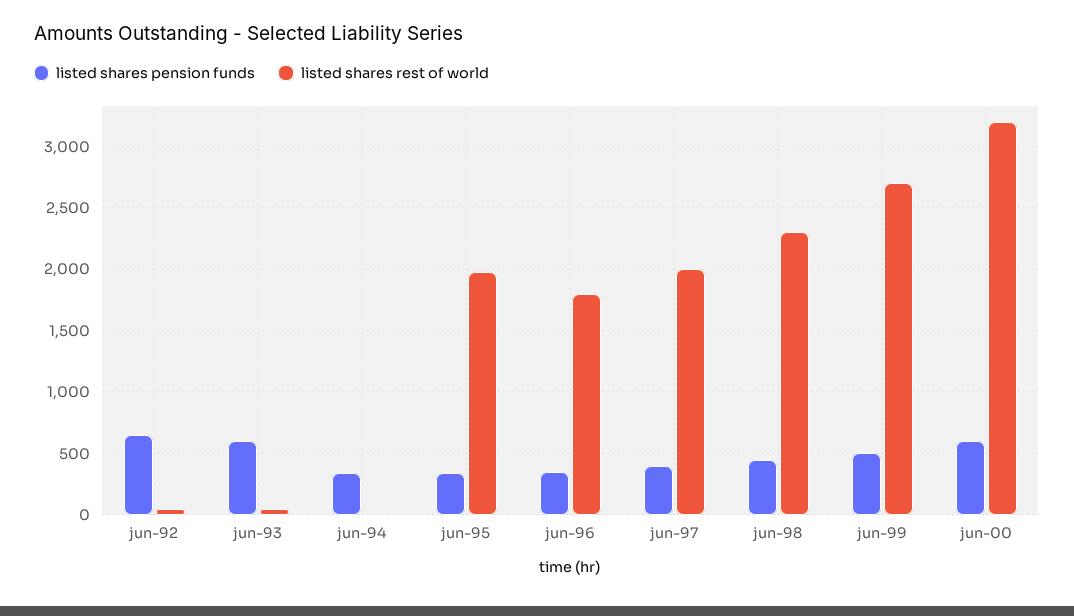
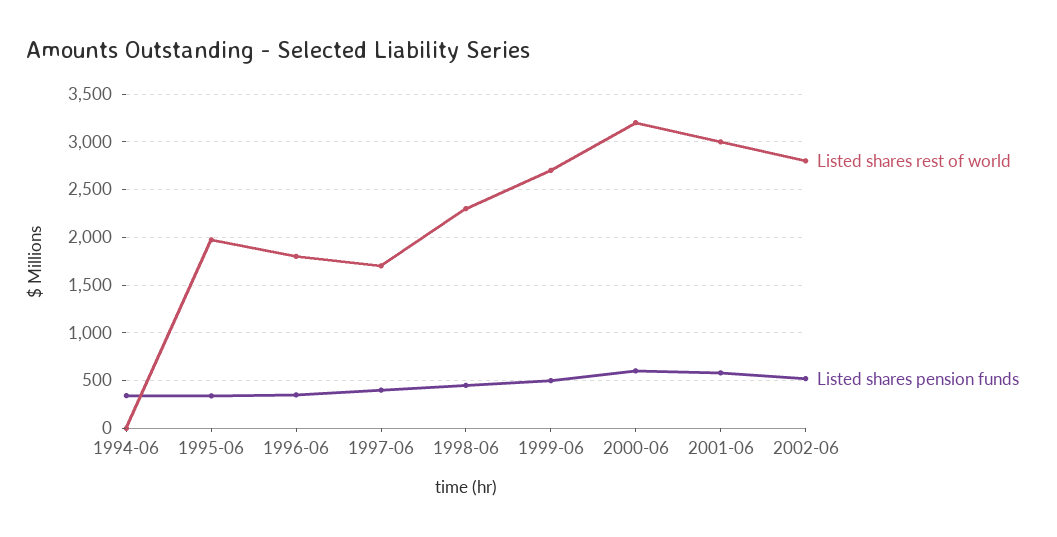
listed shares pension funds, jun-92: 650 -> none
listed shares rest of world, jun-92: 50 -> none
listed shares pension funds, jun-93: 600 -> none
listed shares rest of world, jun-93: 50 -> none
listed shares rest of world, jun-97: 2000 -> 1700
listed shares rest of world, 2001-06: none -> 3000
listed shares pension funds, 2001-06: none -> 600
listed shares rest of world, 2002-06: none -> 2800
listed shares pension funds, 2002-06: none -> 500

